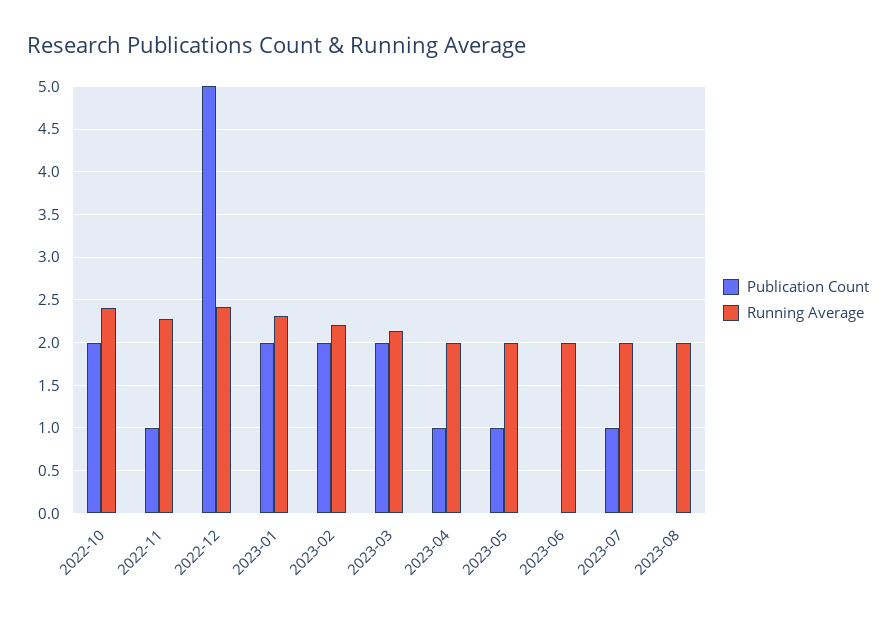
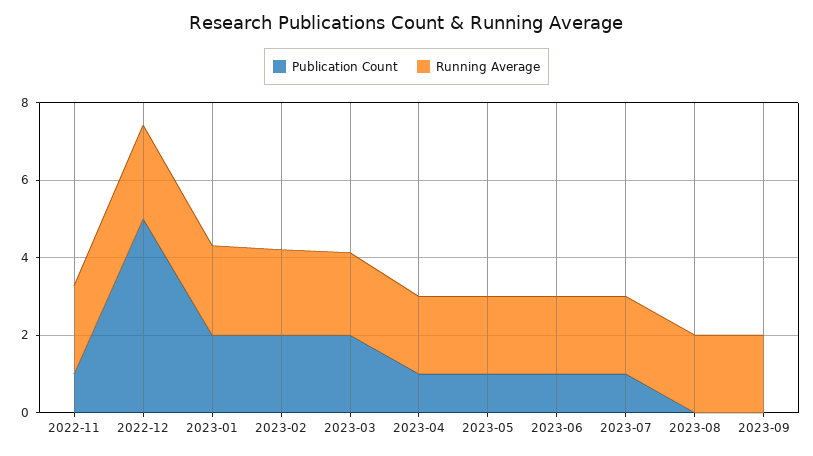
Publication Count, 2022-10: 2 -> none
Running Average, 2022-10: 2.4 -> none
Publication Count, 2023-06: 0 -> 1
Publication Count, 2023-09: none -> 0
Running Average, 2023-09: none -> 2

